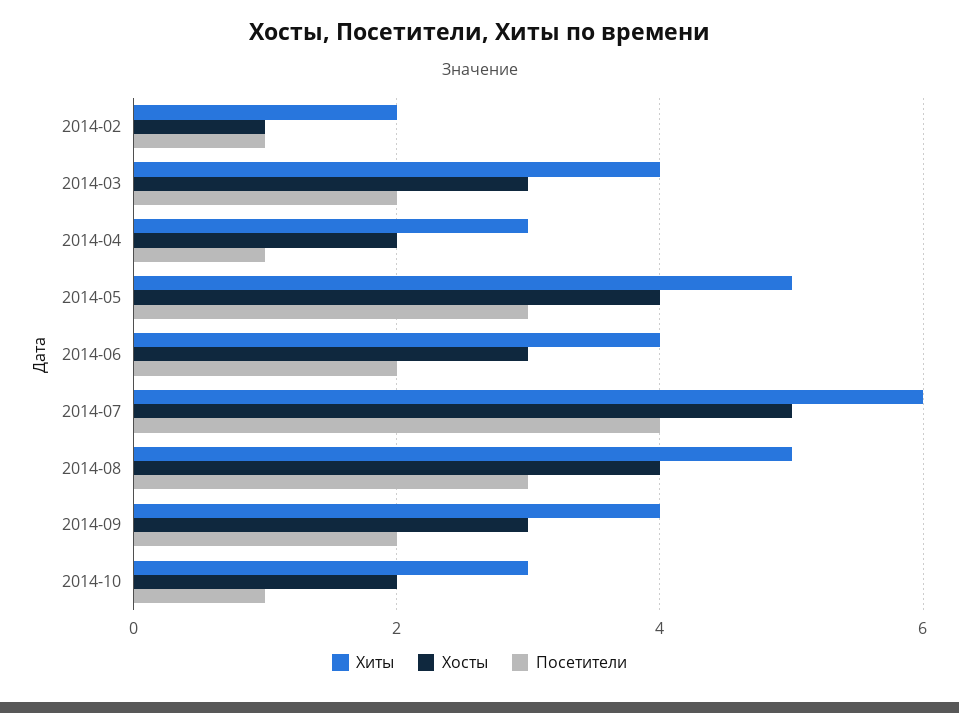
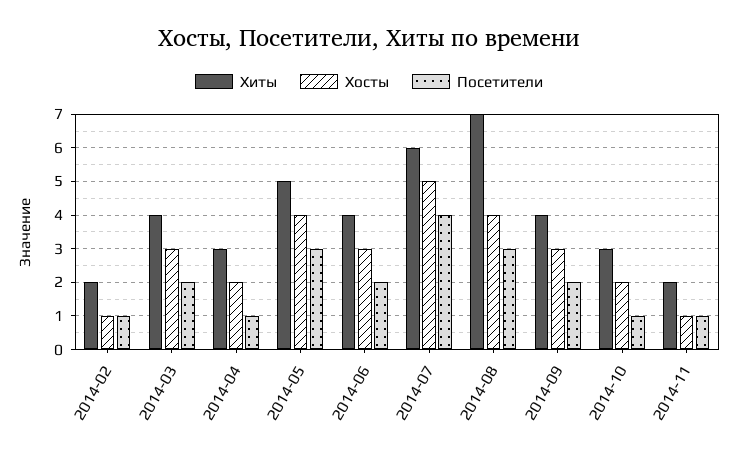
Хиты, 2014-08: 5 -> 7
Хиты, 2014-11: none -> 2
Хосты, 2014-11: none -> 1
Посетители, 2014-11: none -> 1

